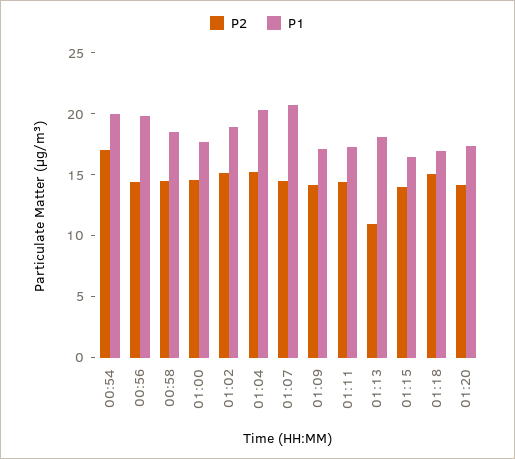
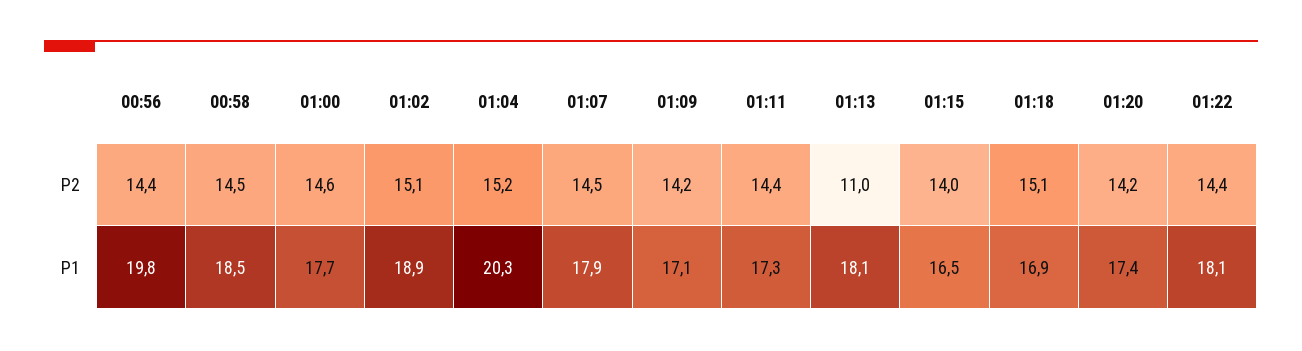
P2, 00:54: 17 -> none
P1, 00:54: 20 -> none
P1, 01:07: 21 -> 17.9
P2, 01:22: none -> 14.4
P1, 01:22: none -> 18.1

